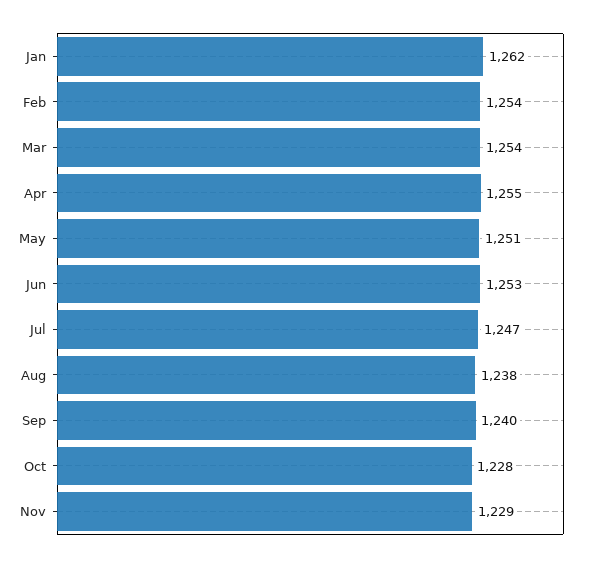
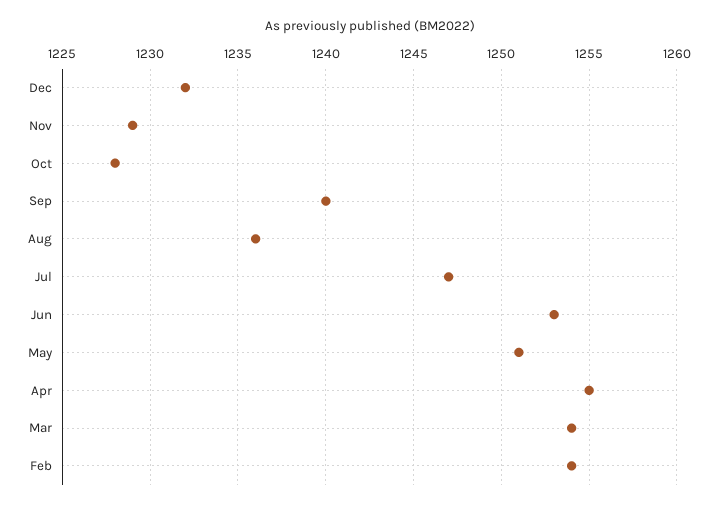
Jan: 1262 -> none
Aug: 1238 -> 1236
Dec: none -> 1232

